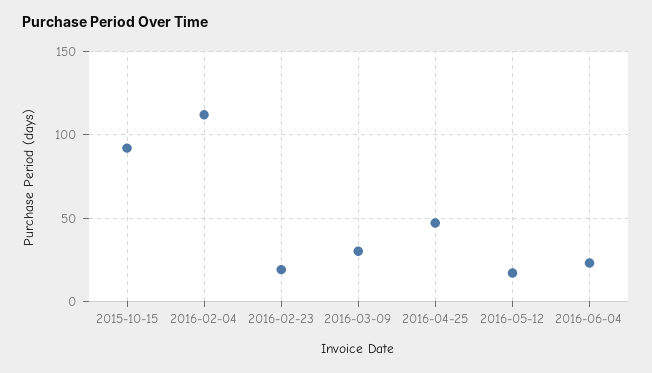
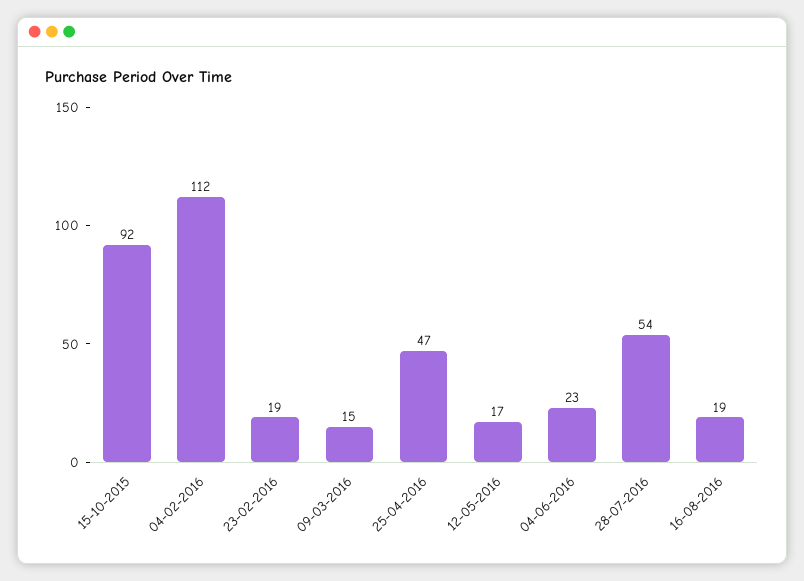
2016-03-09: 30 -> 15
28-07-2016: none -> 54
16-08-2016: none -> 19

